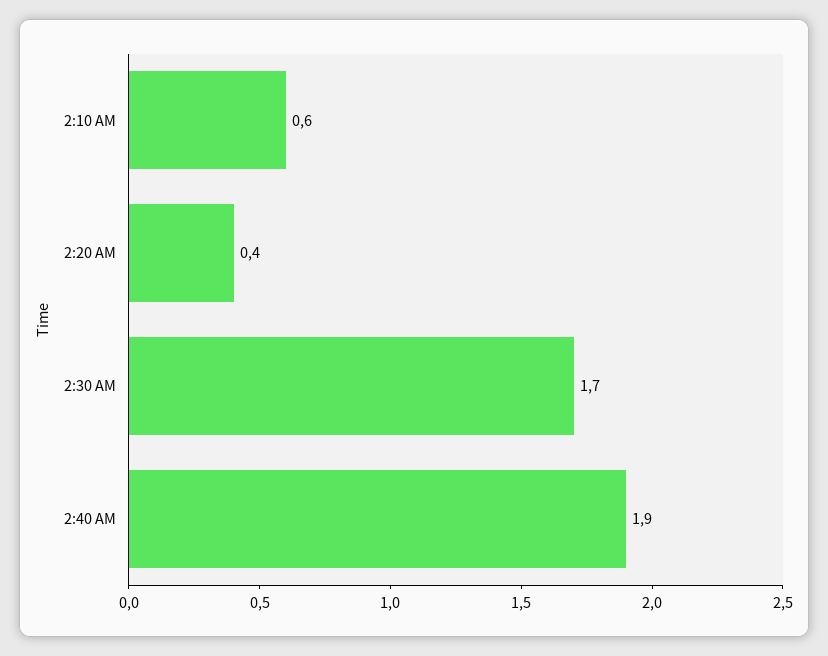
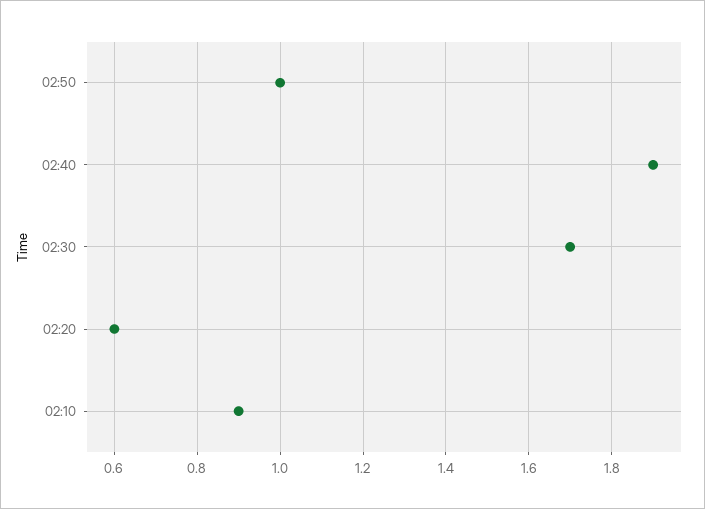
2:10 AM: 0.6 -> 0.9
2:20 AM: 0.4 -> 0.6
02:50: none -> 1

